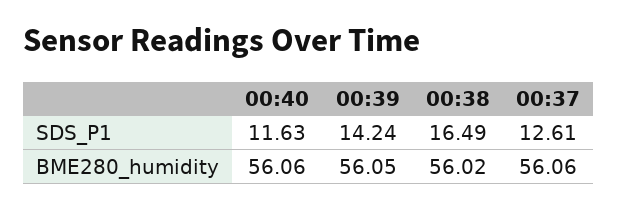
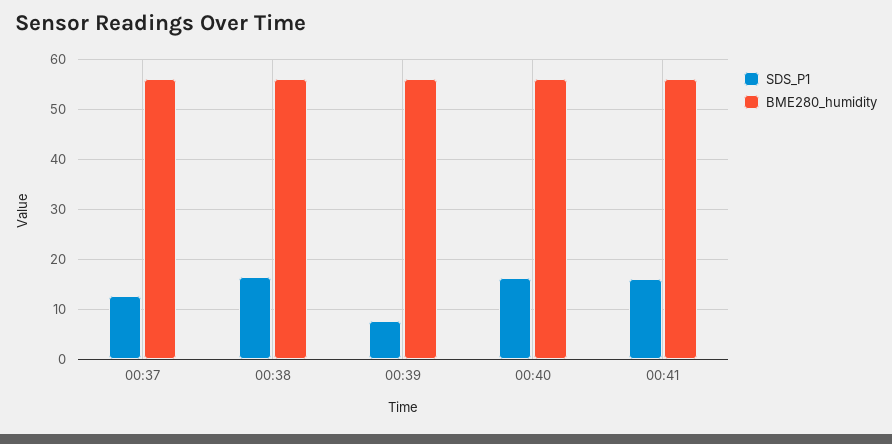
SDS_P1, 00:40: 11.63 -> 16
SDS_P1, 00:39: 14.24 -> 8
SDS_P1, 00:41: none -> 16
BME280_humidity, 00:41: none -> 56

